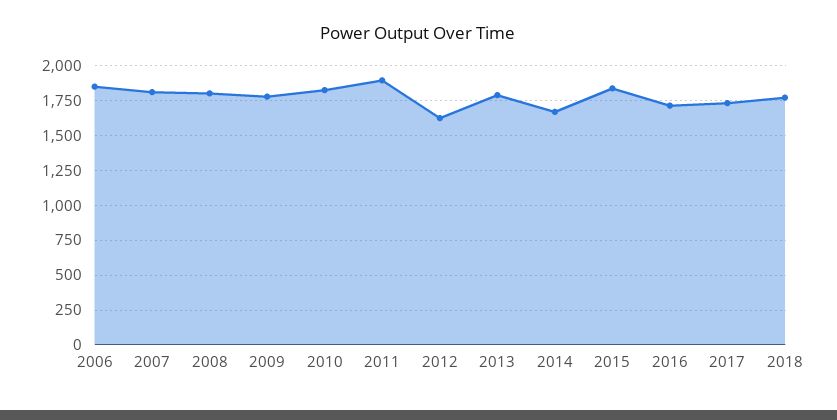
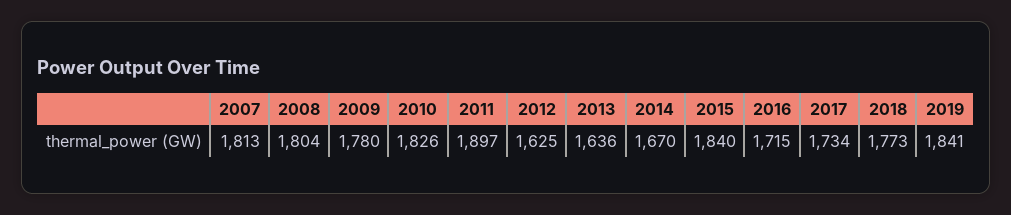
2006: 1850 -> none
2013: 1800 -> 1636
2019: none -> 1841

